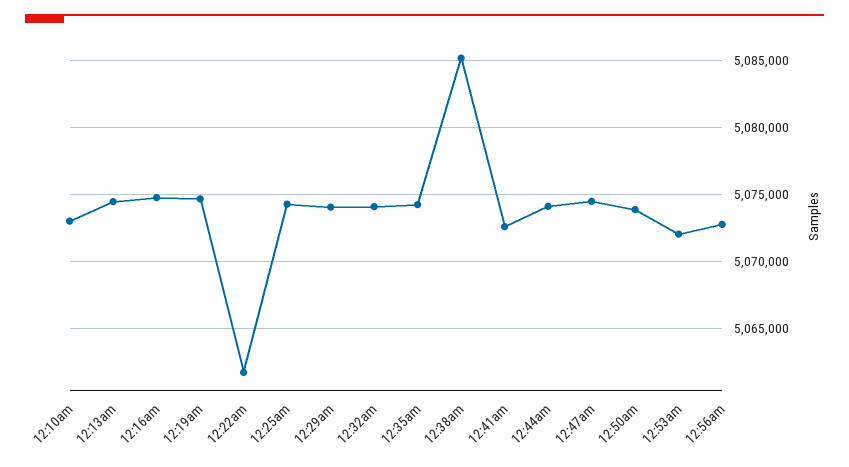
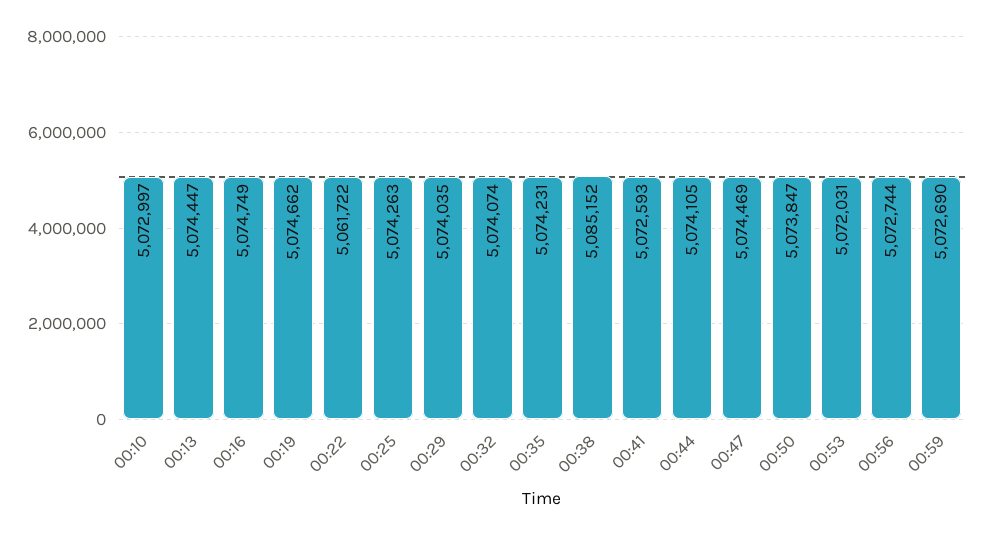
00:59: none -> 5072690

